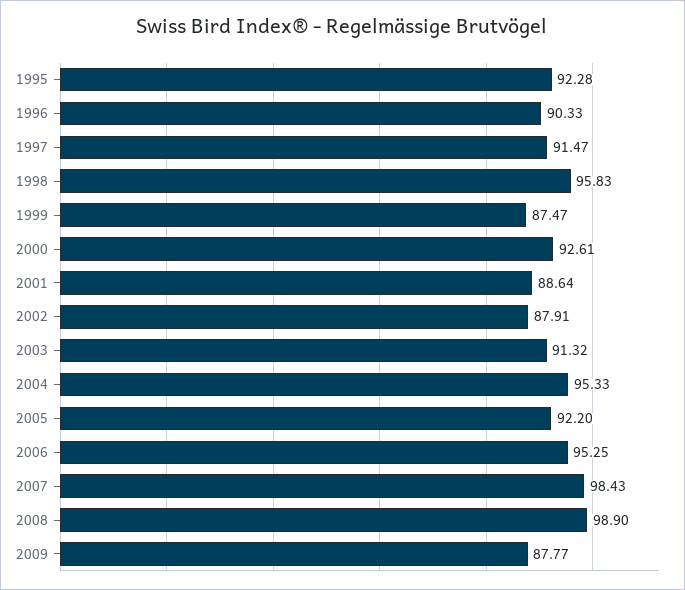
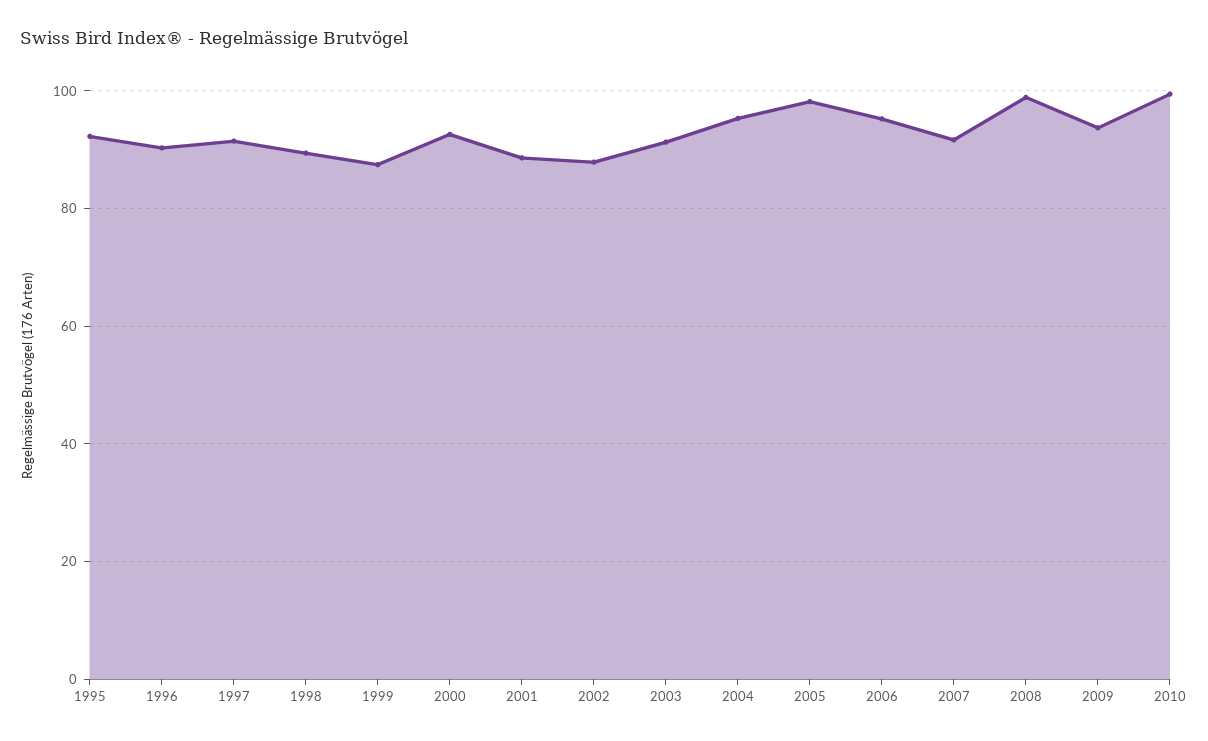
1998: 95.83 -> 90
2005: 92.2 -> 98
2007: 98.43 -> 92
2009: 87.77 -> 94
2010: none -> 100

